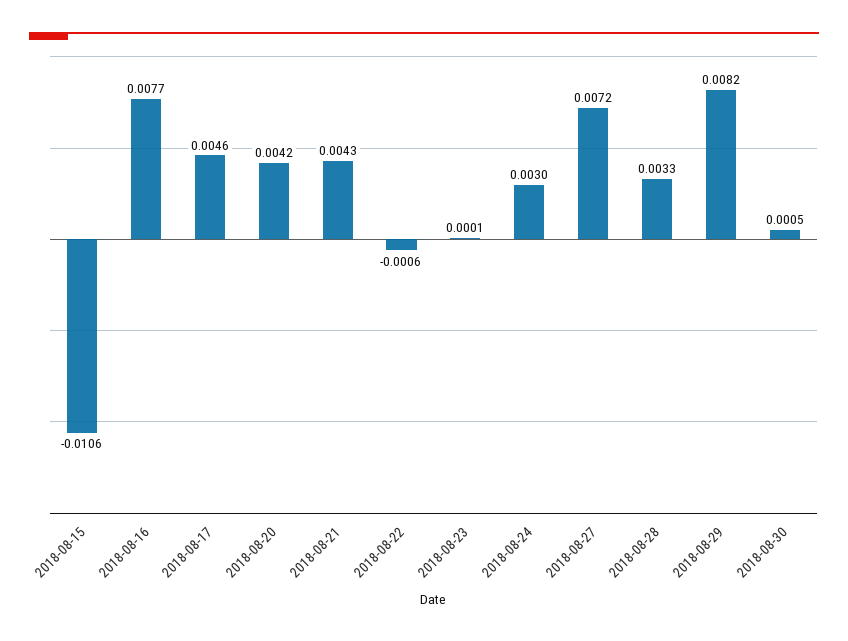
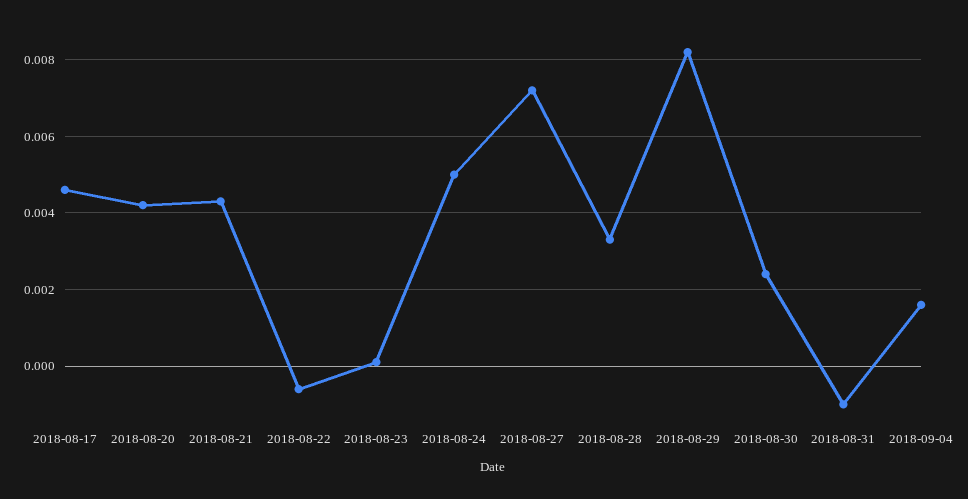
2018-08-15: -0.0106 -> none
2018-08-16: 0.0077 -> none
2018-08-24: 0.003 -> 0.005
2018-08-30: 0.0005 -> 0.0025
2018-08-31: none -> -0.001
2018-09-04: none -> 0.0015

